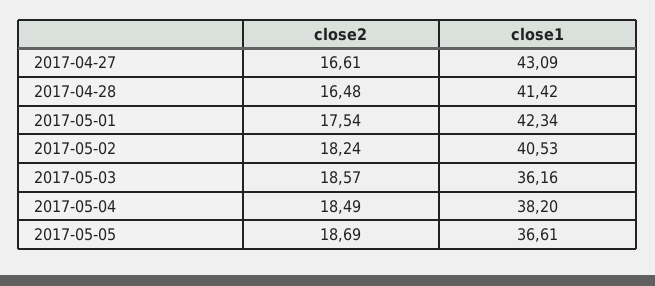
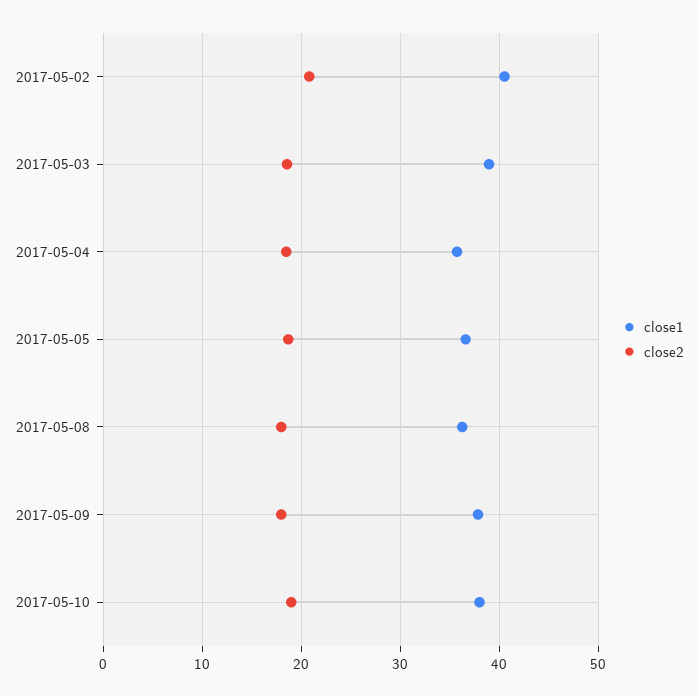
close2, 2017-04-27: 16.61 -> none
close1, 2017-04-27: 43.09 -> none
close2, 2017-04-28: 16.48 -> none
close1, 2017-04-28: 41.42 -> none
close2, 2017-05-01: 17.54 -> none
close1, 2017-05-01: 42.34 -> none
close2, 2017-05-02: 18.24 -> 21
close1, 2017-05-03: 36.16 -> 39
close1, 2017-05-04: 38.2 -> 36
close1, 2017-05-08: none -> 36
close2, 2017-05-08: none -> 18
close1, 2017-05-09: none -> 38
close2, 2017-05-09: none -> 18
close1, 2017-05-10: none -> 38
close2, 2017-05-10: none -> 19

